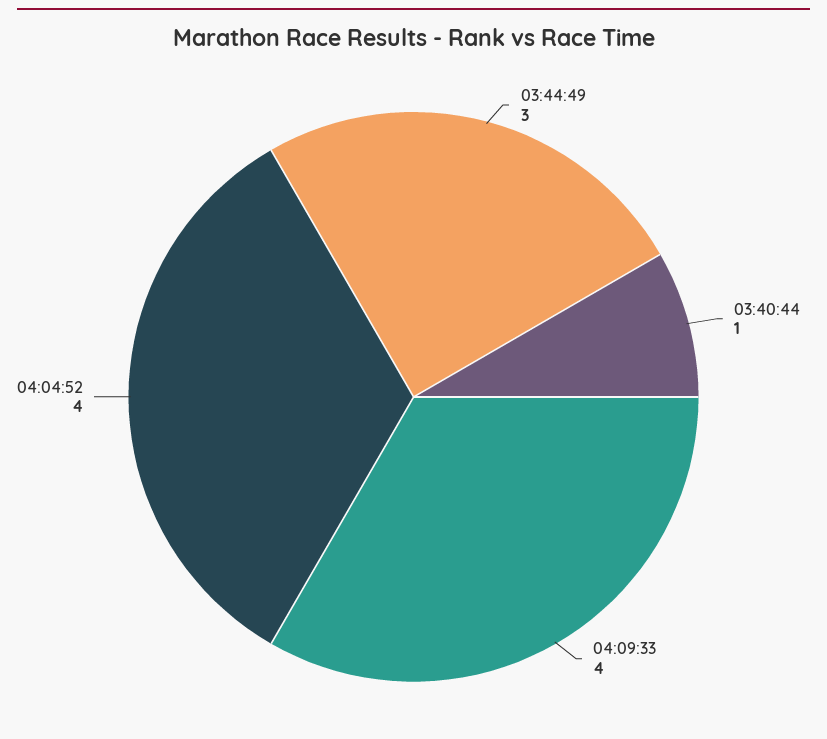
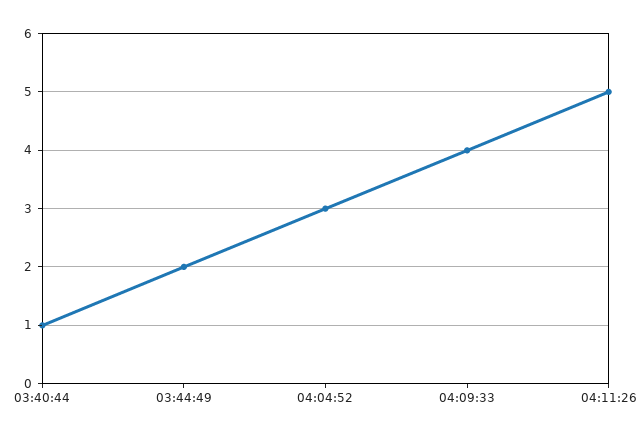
03:44:49: 3 -> 2
04:04:52: 4 -> 3
04:11:26: none -> 5

